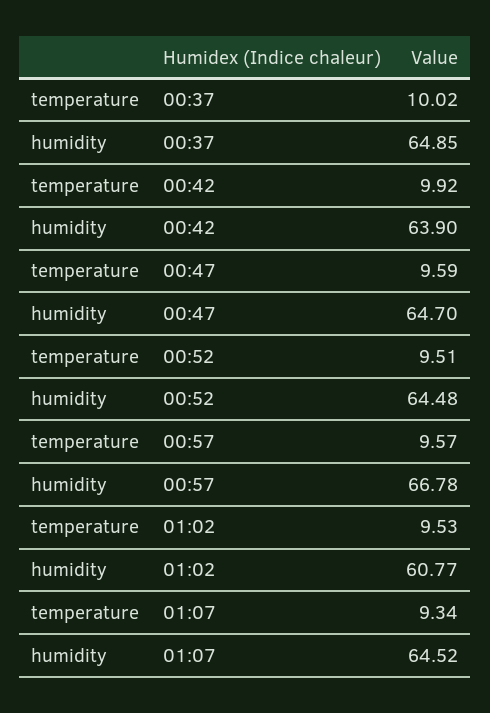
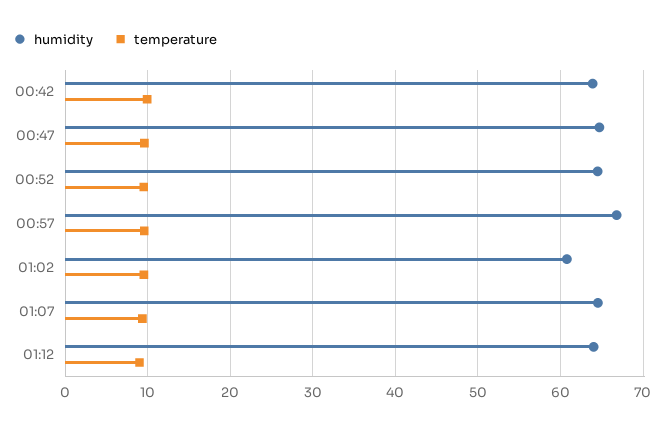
temperature, 00:37: 10.02 -> none
humidity, 00:37: 64.85 -> none
humidity, 01:12: none -> 64
temperature, 01:12: none -> 9

